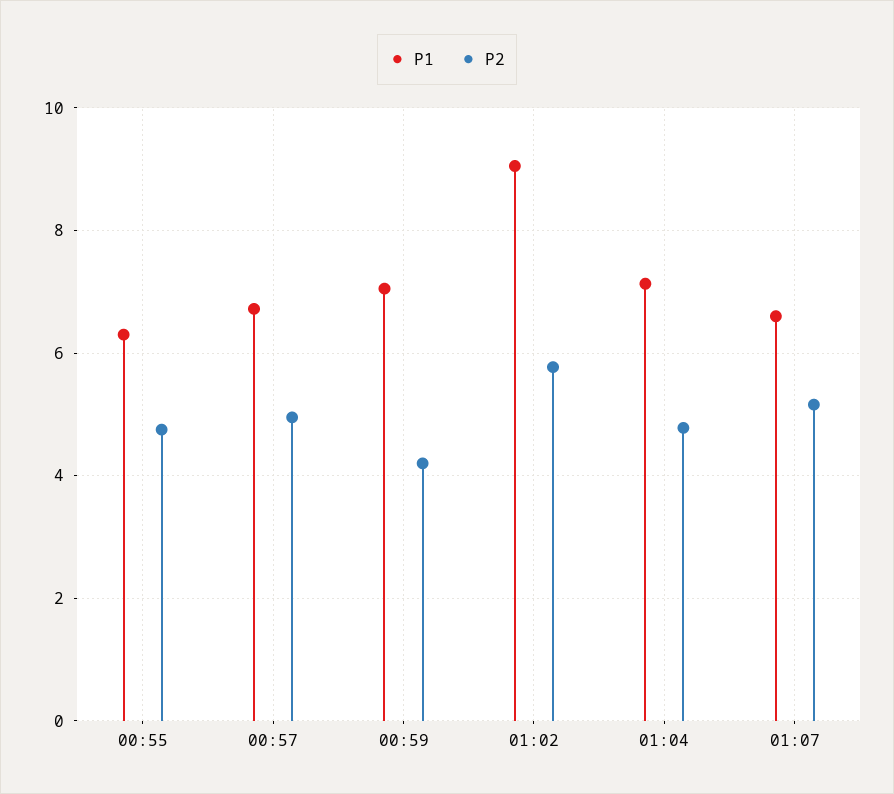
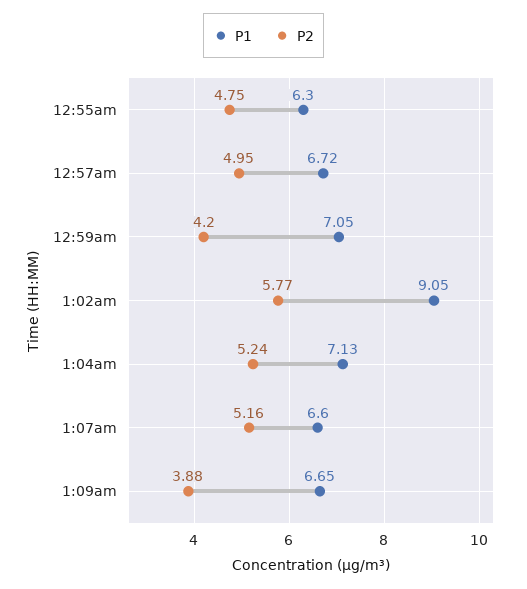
P2, 01:04: 4.8 -> 5.24
P1, 1:09am: none -> 6.65
P2, 1:09am: none -> 3.88

